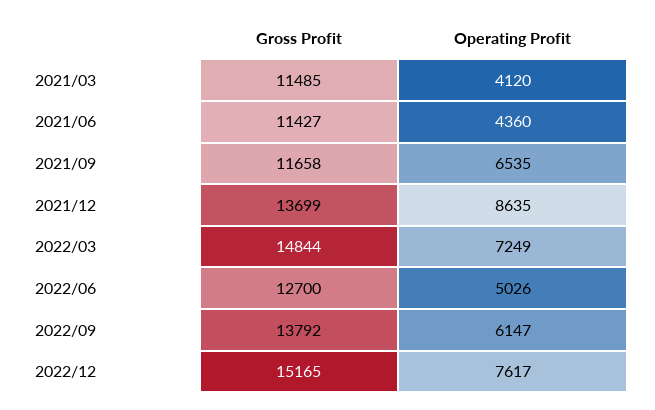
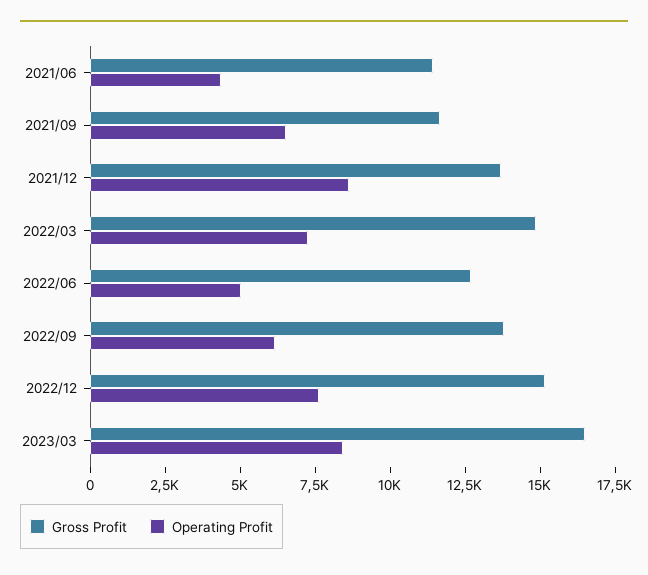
Gross Profit, 2021/03: 11485 -> none
Operating Profit, 2021/03: 4120 -> none
Gross Profit, 2023/03: none -> 16500
Operating Profit, 2023/03: none -> 8500

